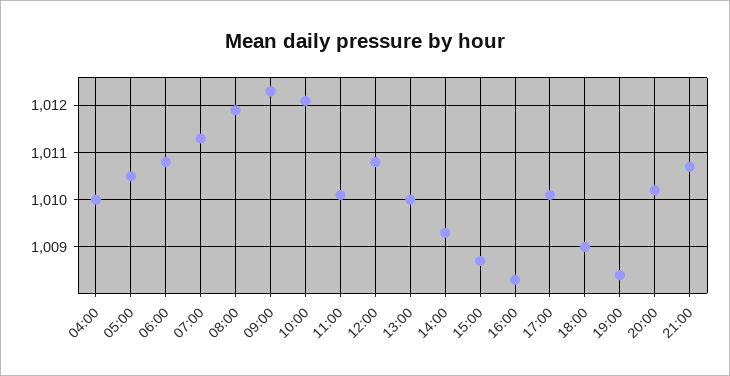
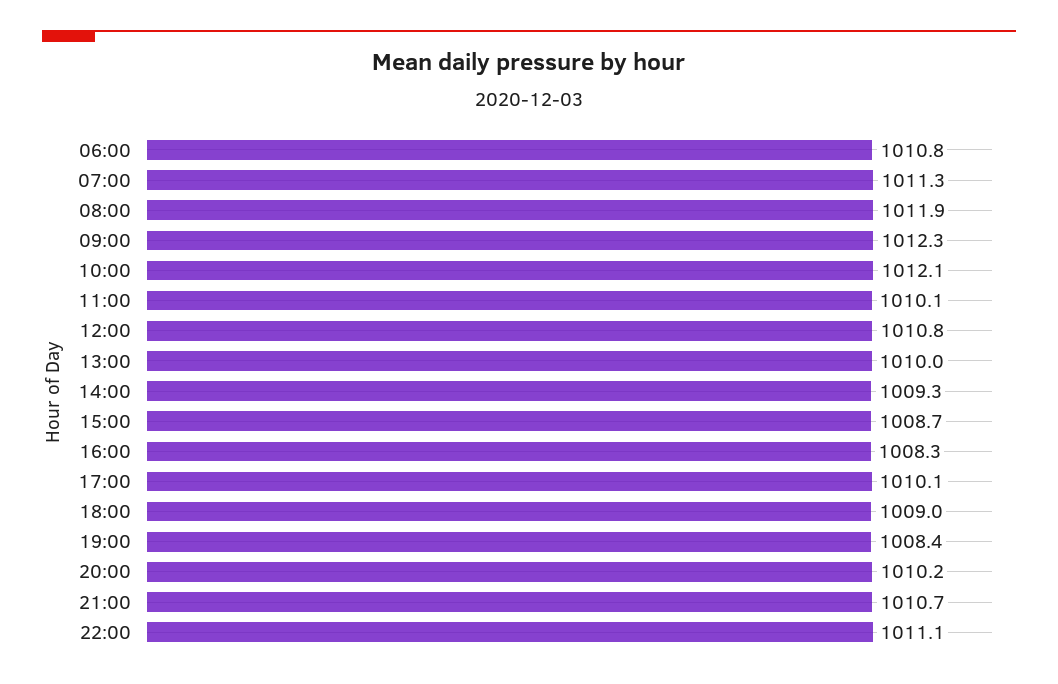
04:00: 1010 -> none
05:00: 1010.5 -> none
22:00: none -> 1011.1

